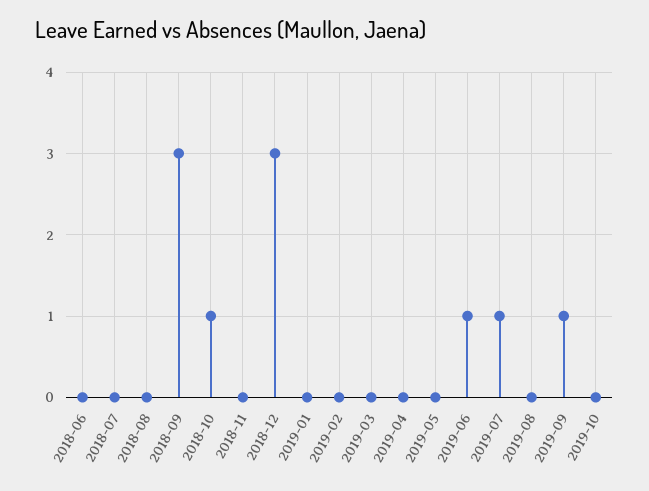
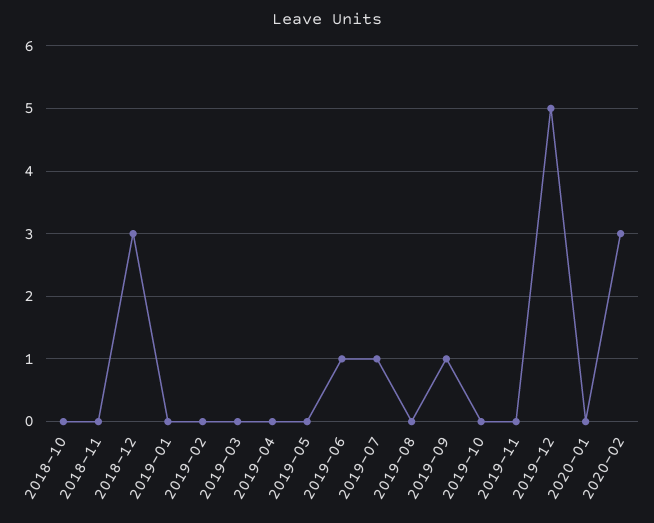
2018-06: 0 -> none
2018-07: 0 -> none
2018-08: 0 -> none
2018-09: 3 -> none
2018-10: 1 -> 0
2019-11: none -> 0
2019-12: none -> 5
2020-01: none -> 0
2020-02: none -> 3

